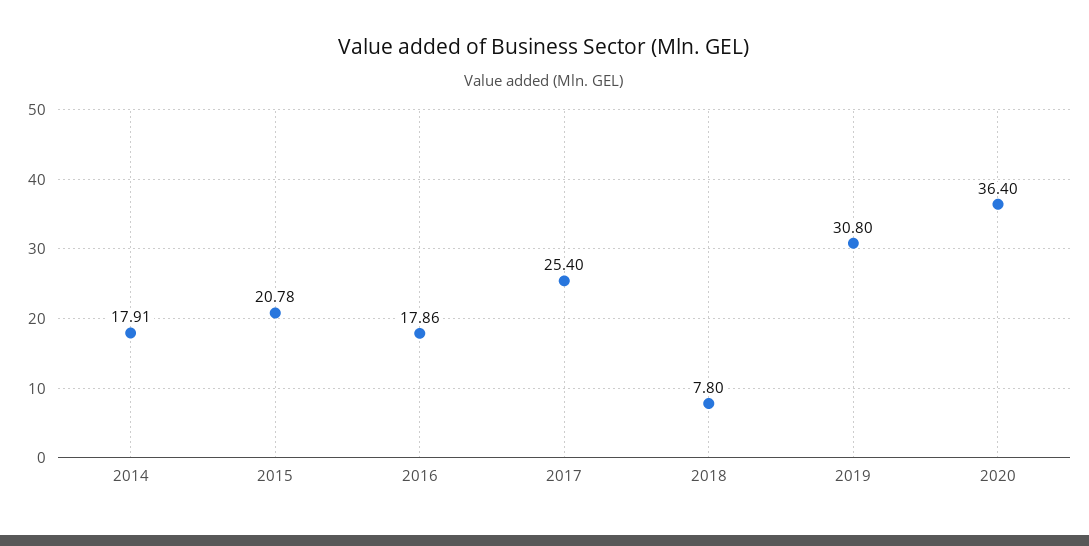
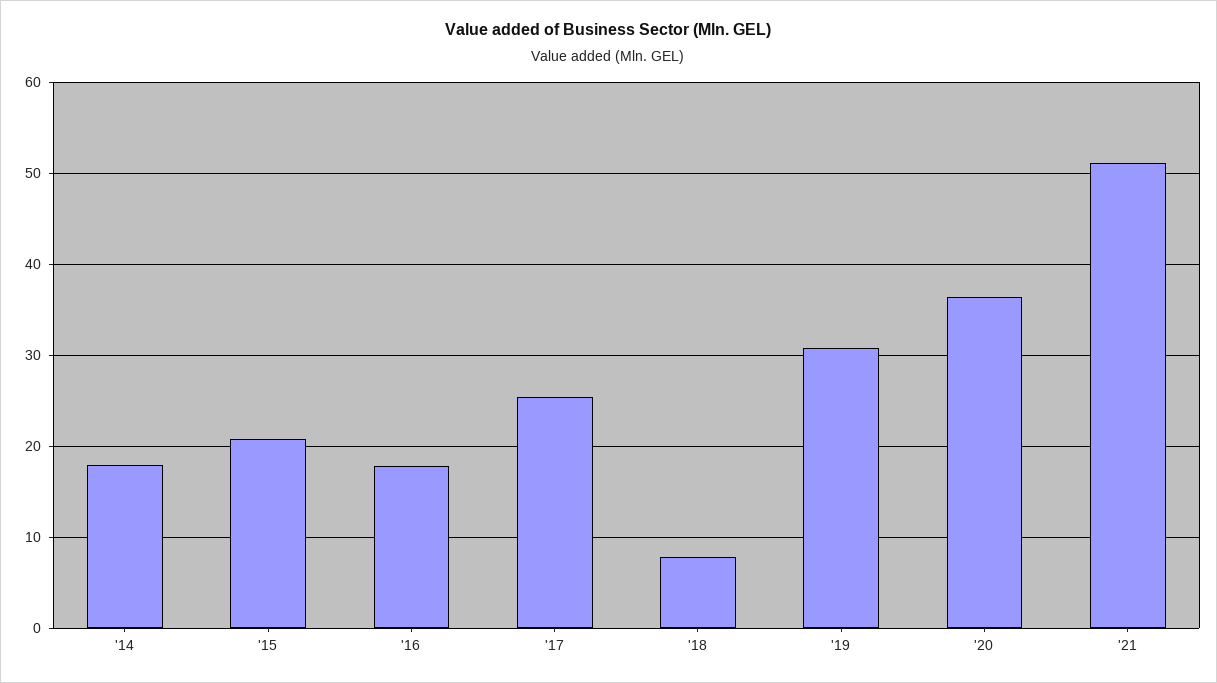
'21: none -> 51

